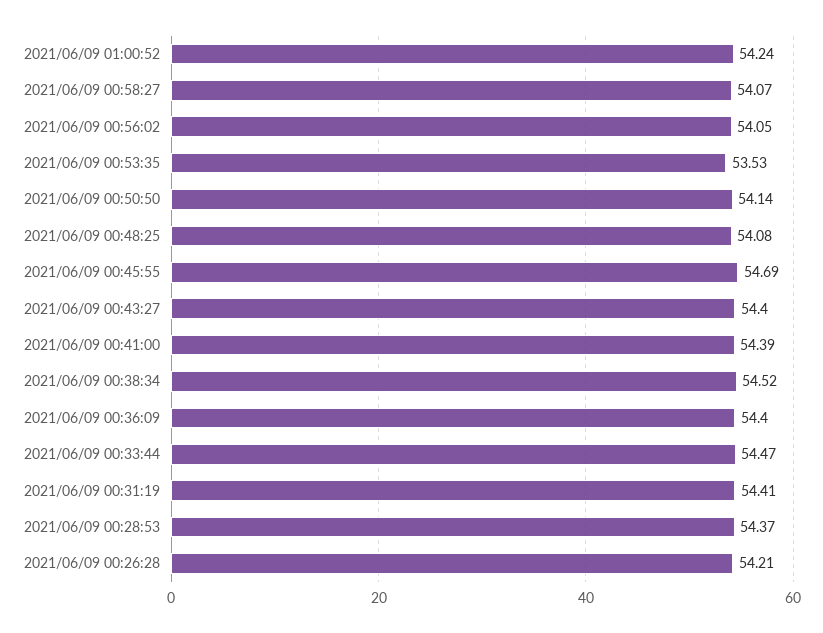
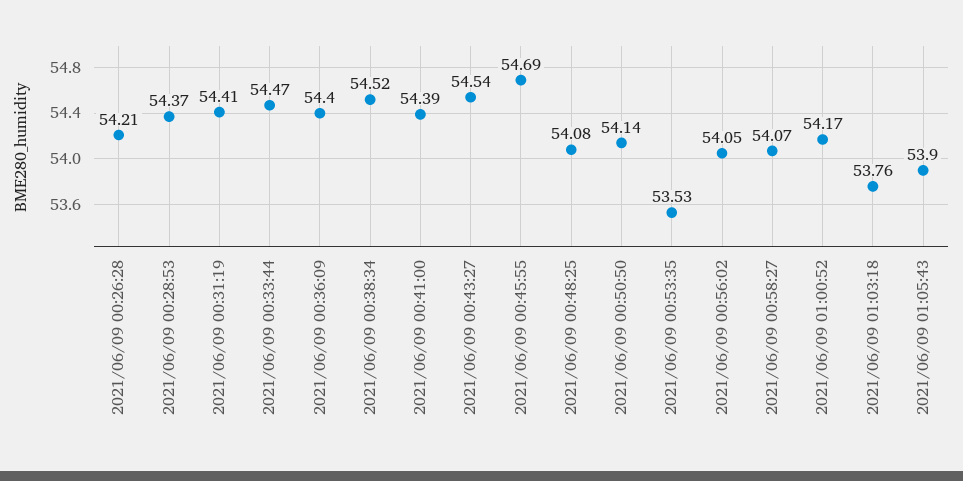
2021/06/09 01:00:52: 54.24 -> 54.17
2021/06/09 00:43:27: 54.4 -> 54.54
2021/06/09 01:03:18: none -> 53.76
2021/06/09 01:05:43: none -> 53.9

